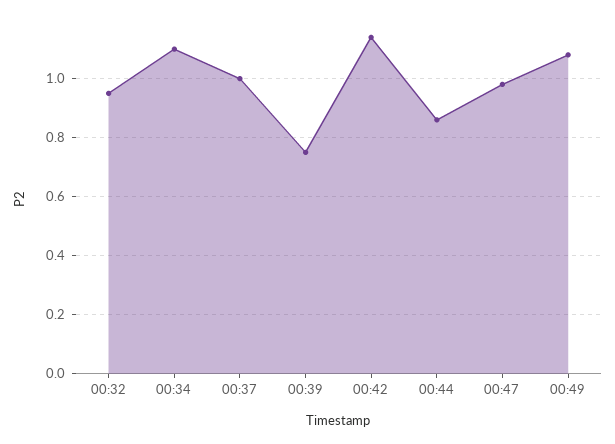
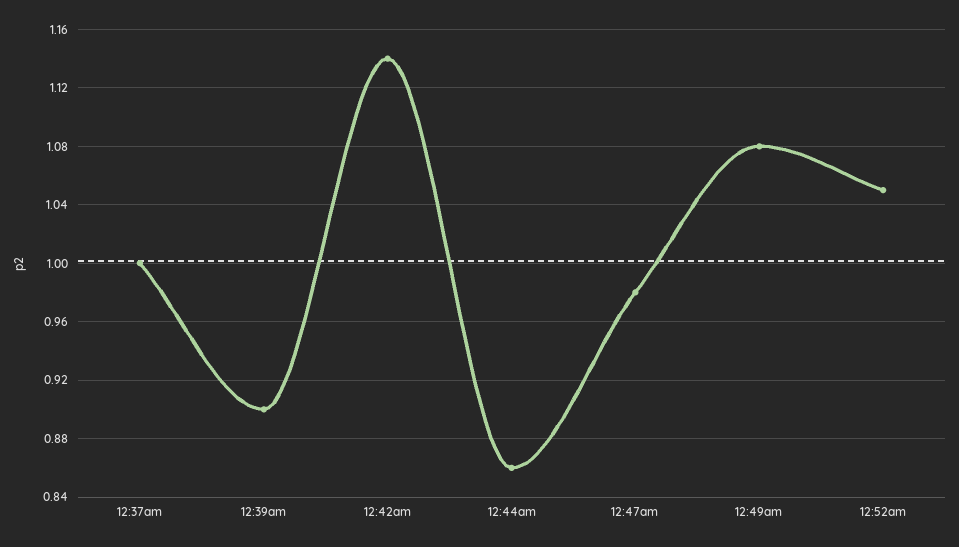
00:32: 0.95 -> none
00:34: 1.1 -> none
00:39: 0.75 -> 0.9
12:52am: none -> 1.05

